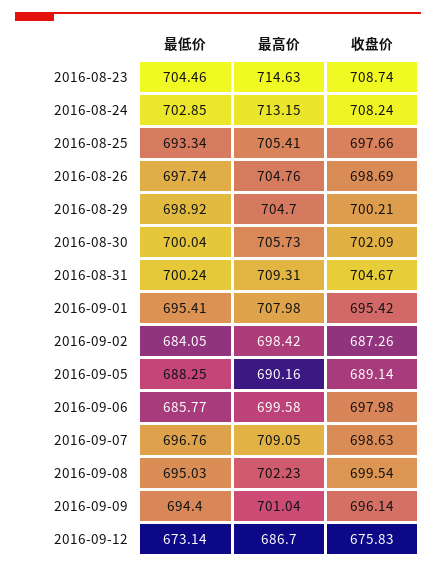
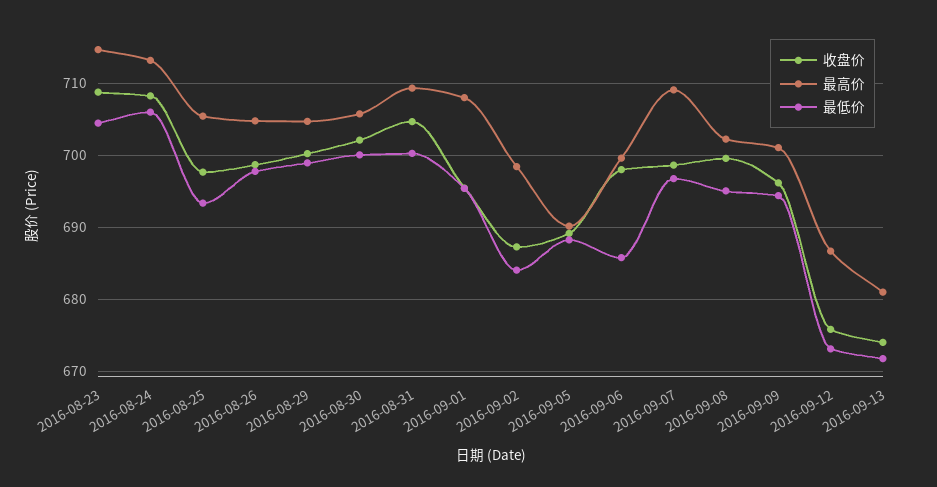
最低价, 2016-08-24: 702.85 -> 706
收盘价, 2016-09-13: none -> 674
最高价, 2016-09-13: none -> 681
最低价, 2016-09-13: none -> 672

